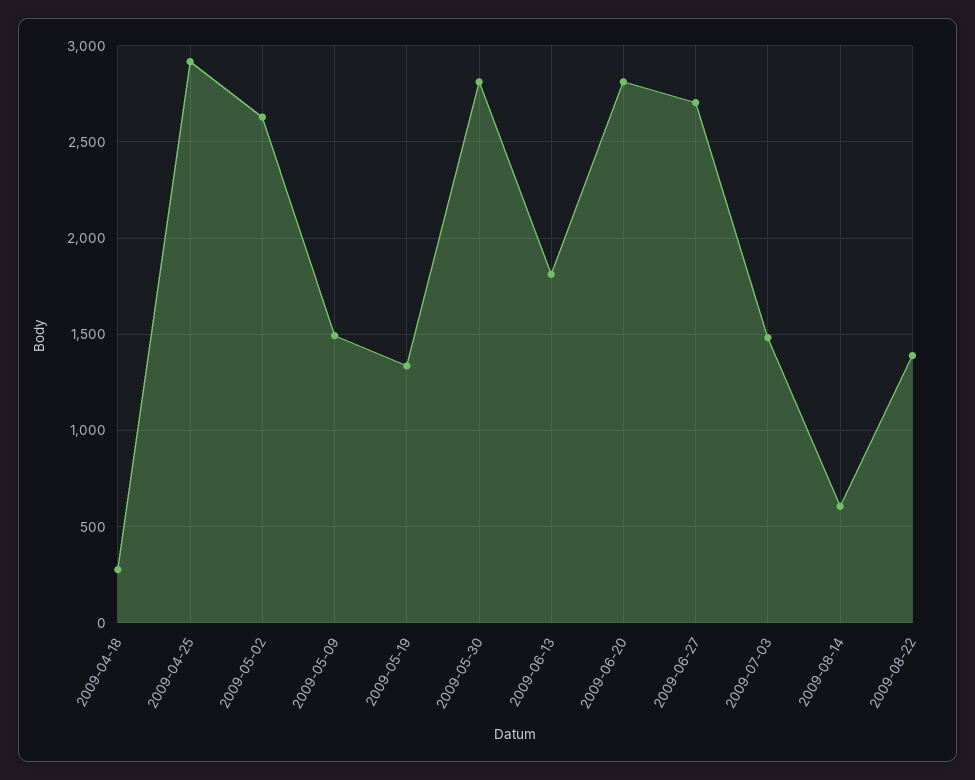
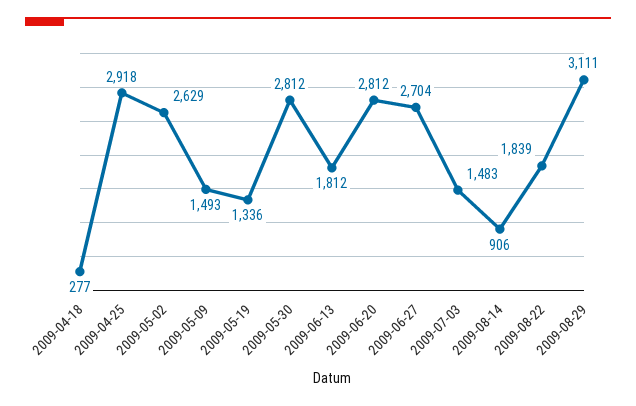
2009-08-14: 600 -> 906
2009-08-22: 1400 -> 1839
2009-08-29: none -> 3111

